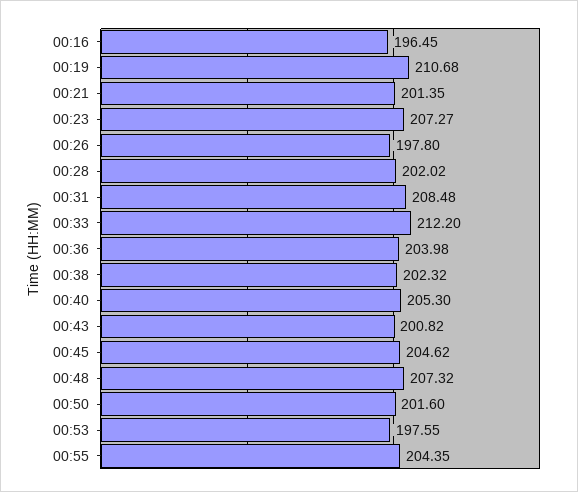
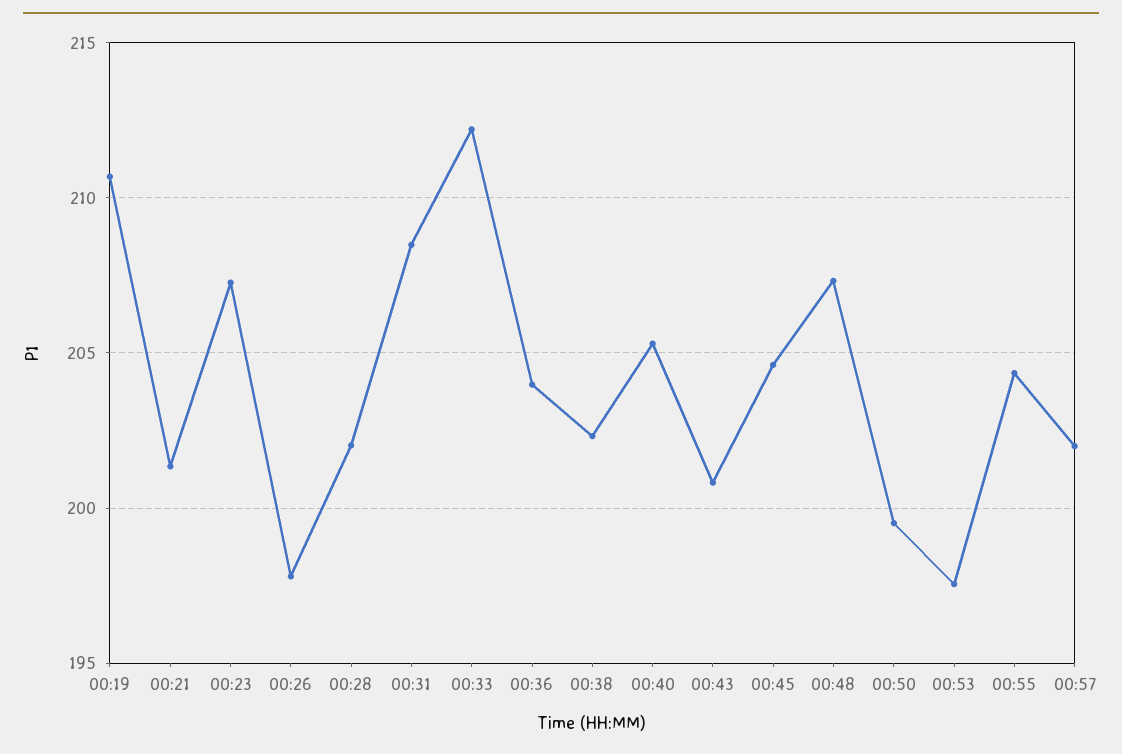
00:16: 196.45 -> none
00:50: 201.6 -> 199.5
00:57: none -> 202

